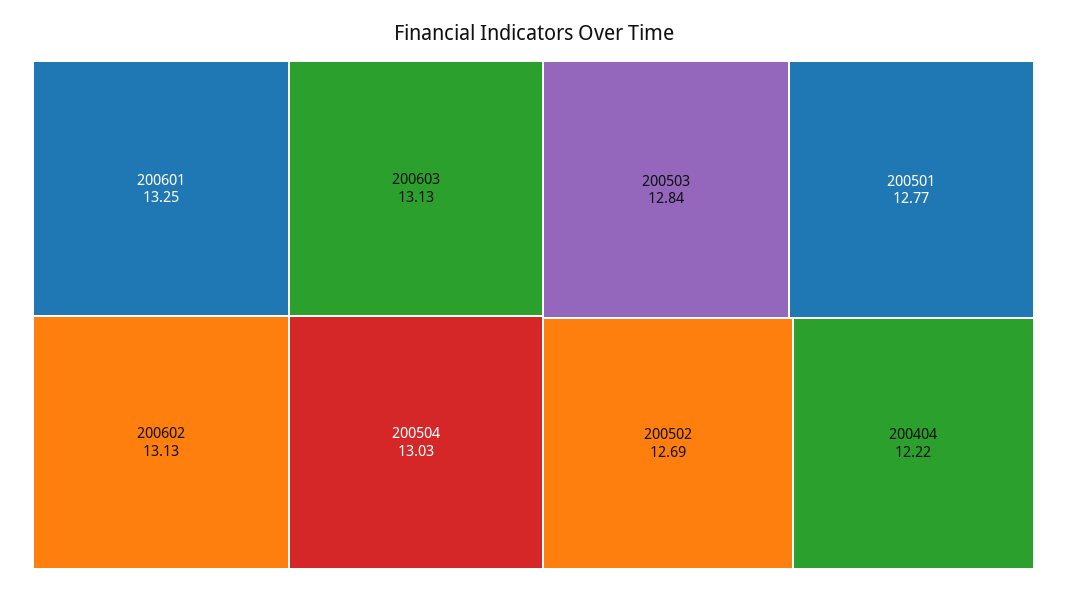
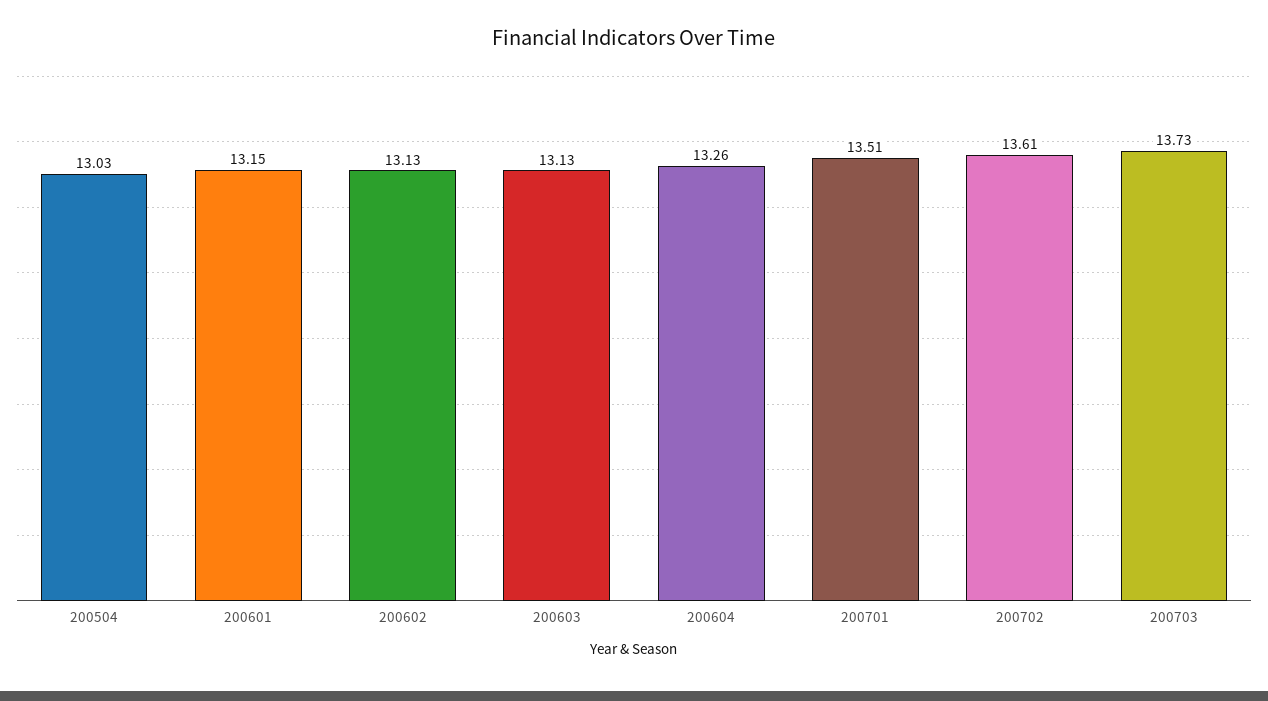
200601: 13.25 -> 13.15
200503: 12.84 -> none
200501: 12.77 -> none
200502: 12.69 -> none
200404: 12.22 -> none
200604: none -> 13.26
200701: none -> 13.51
200702: none -> 13.61
200703: none -> 13.73

